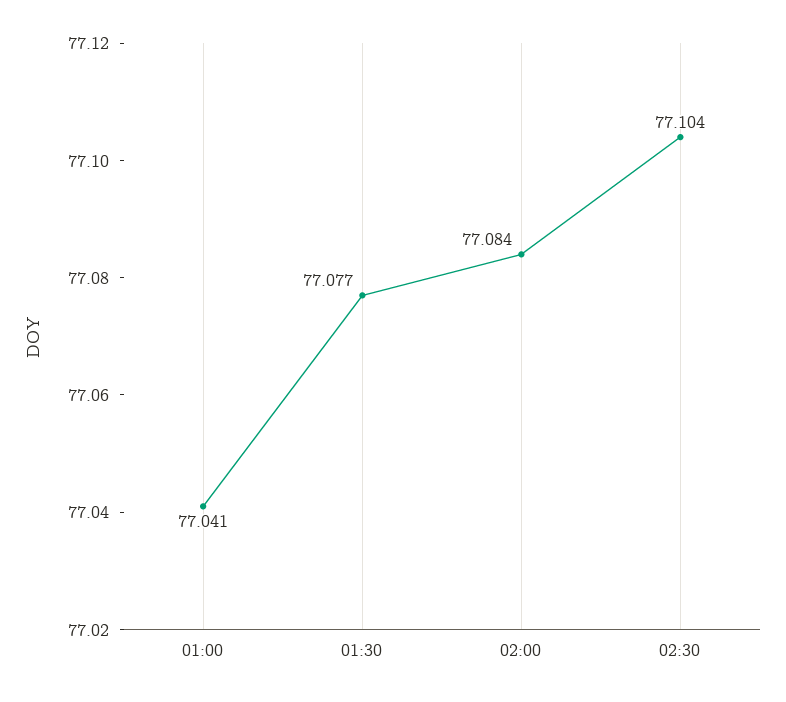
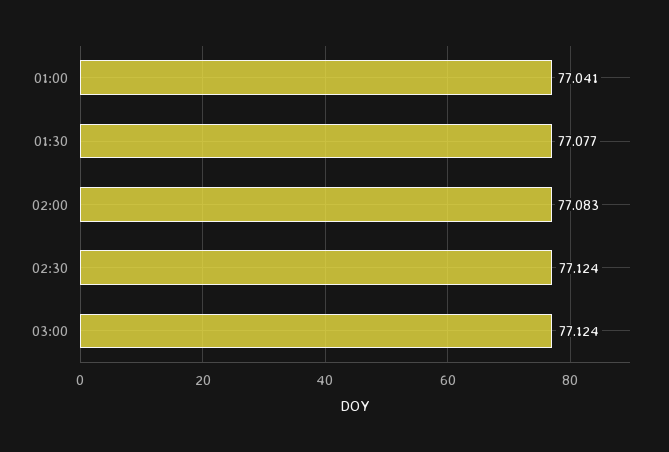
02:00: 77.084 -> 77.083
02:30: 77.104 -> 77.124
03:00: none -> 77.124

